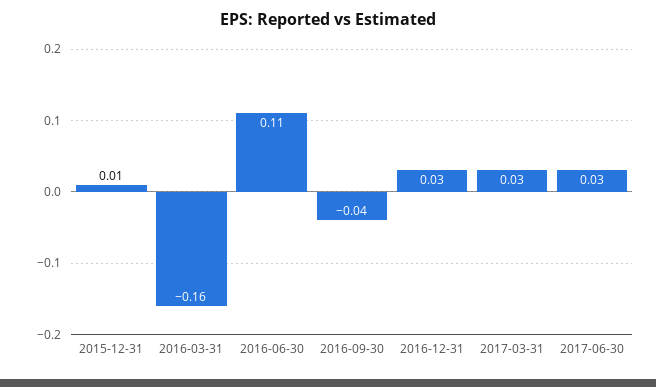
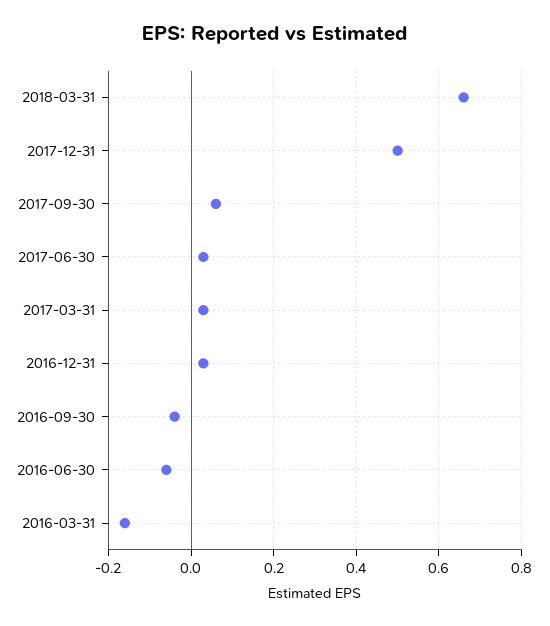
2015-12-31: 0.01 -> none
2016-06-30: 0.11 -> -0.05
2018-03-31: none -> 0.65
2017-12-31: none -> 0.5
2017-09-30: none -> 0.05

